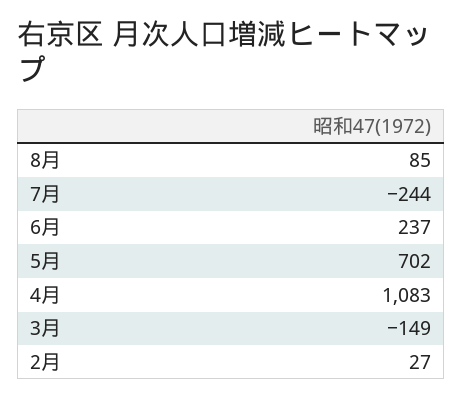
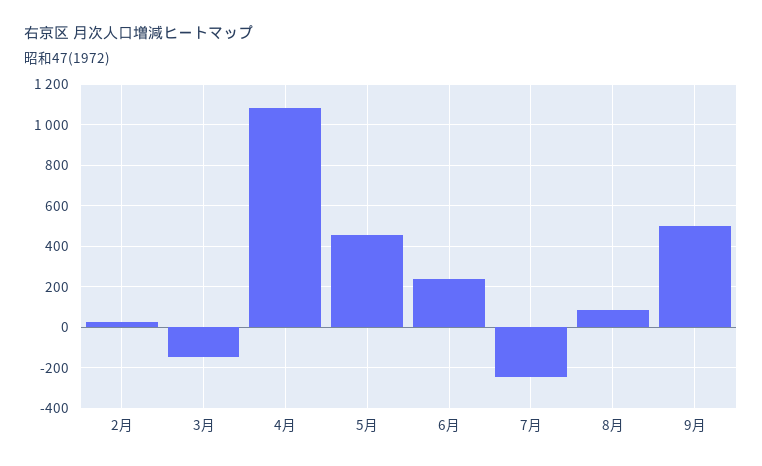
5月: 702 -> 450
9月: none -> 500

